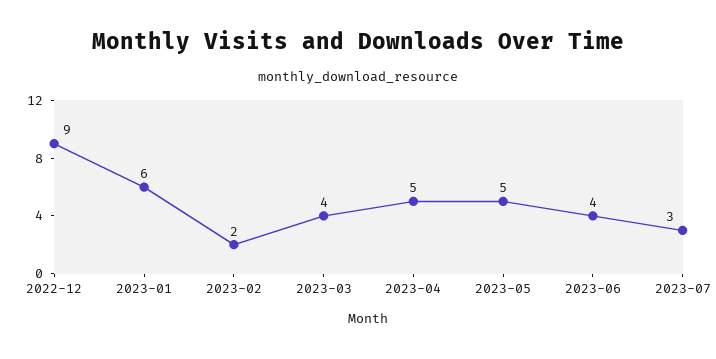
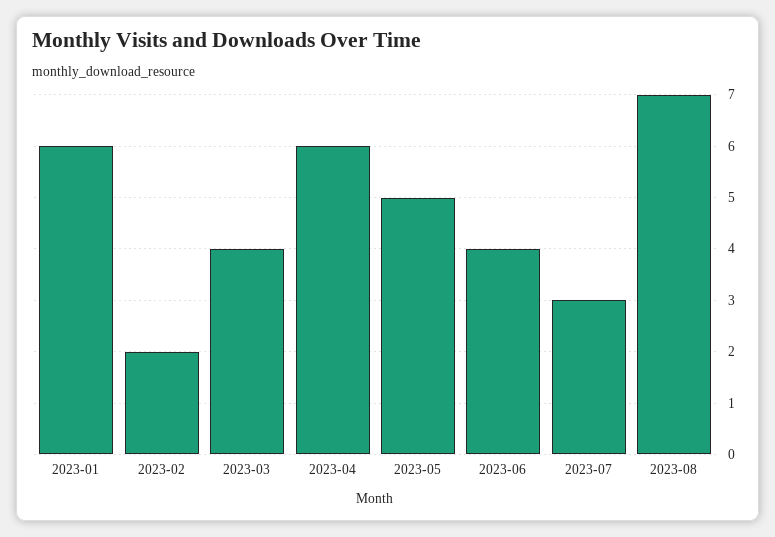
2022-12: 9 -> none
2023-04: 5 -> 6
2023-08: none -> 7

